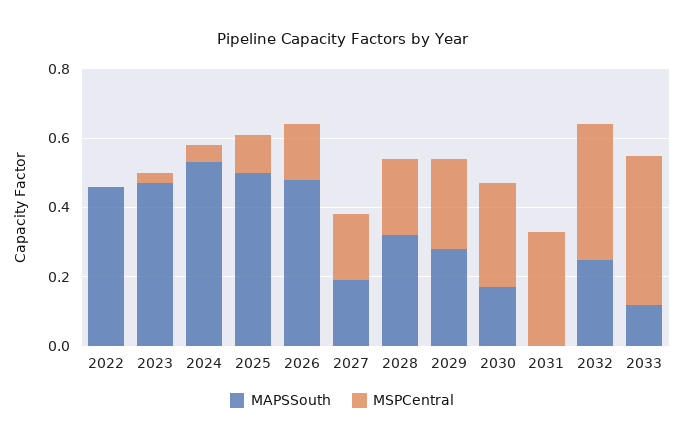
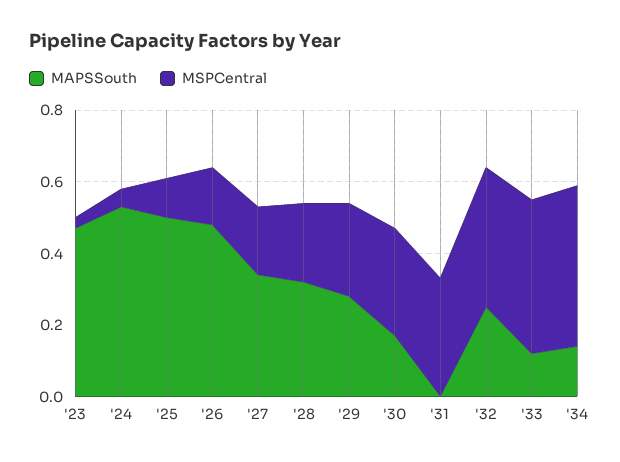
MAPSSouth, 2022: 0.45 -> none
MSPCentral, 2022: 0 -> none
MAPSSouth, 2027: 0.2 -> 0.35
MAPSSouth, '34: none -> 0.15
MSPCentral, '34: none -> 0.45

